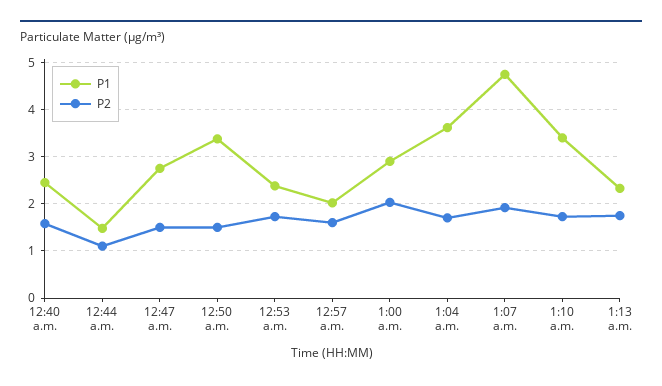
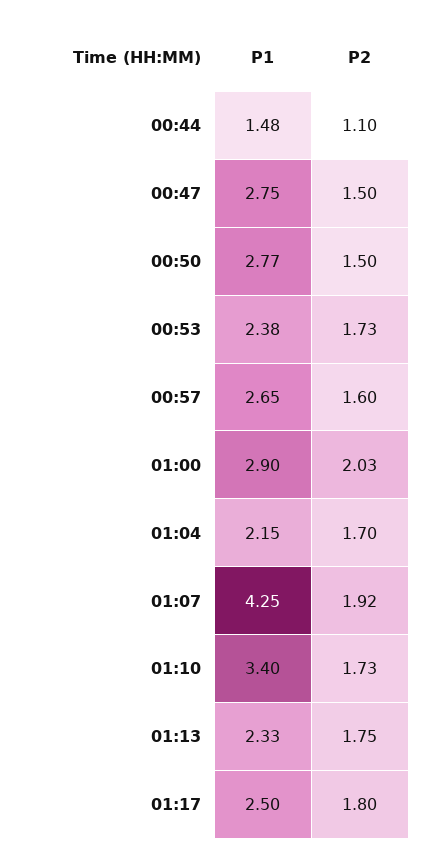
P1, 12:40 a.m.: 2.4 -> none
P2, 12:40 a.m.: 1.6 -> none
P1, 12:50 a.m.: 3.4 -> 2.77
P1, 12:57 a.m.: 2 -> 2.65
P1, 1:04 a.m.: 3.6 -> 2.15
P1, 1:07 a.m.: 4.8 -> 4.25
P1, 01:17: none -> 2.5
P2, 01:17: none -> 1.8

